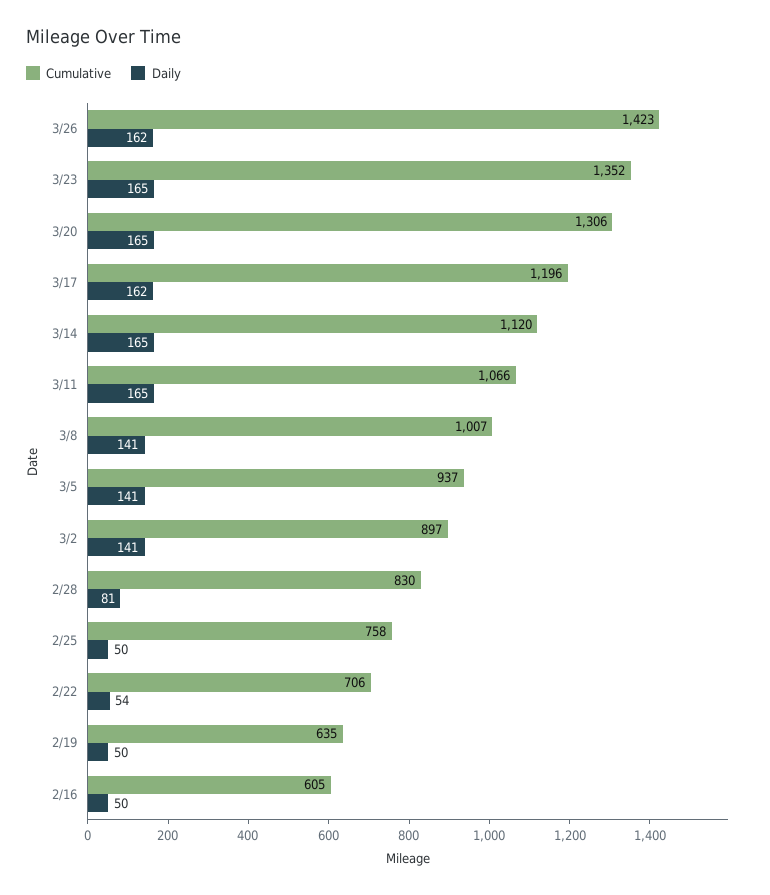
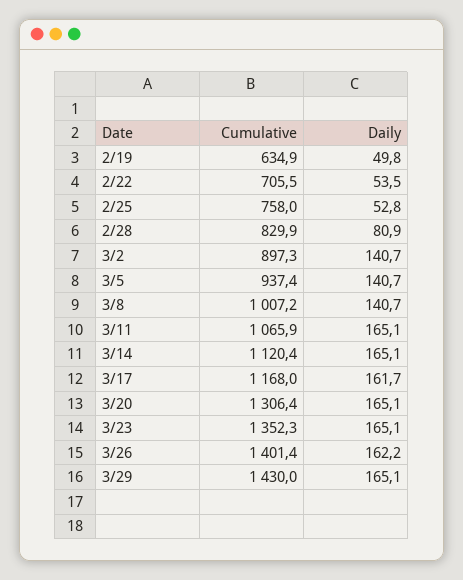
Cumulative, 3/26: 1423 -> 1401.4
Cumulative, 3/17: 1196 -> 1168
Daily, 2/25: 50 -> 52.8
Cumulative, 2/16: 605 -> none
Daily, 2/16: 50 -> none
Cumulative, 3/29: none -> 1430
Daily, 3/29: none -> 165.1

